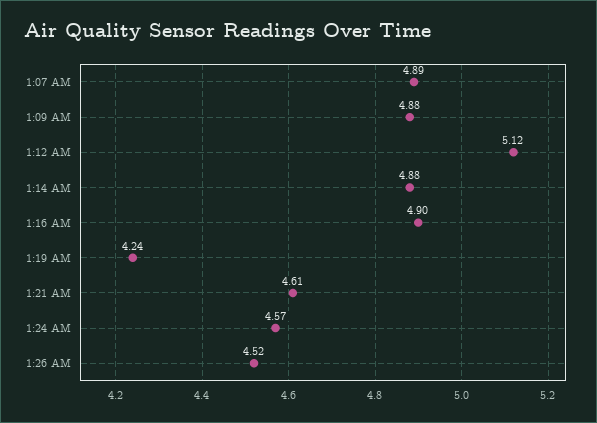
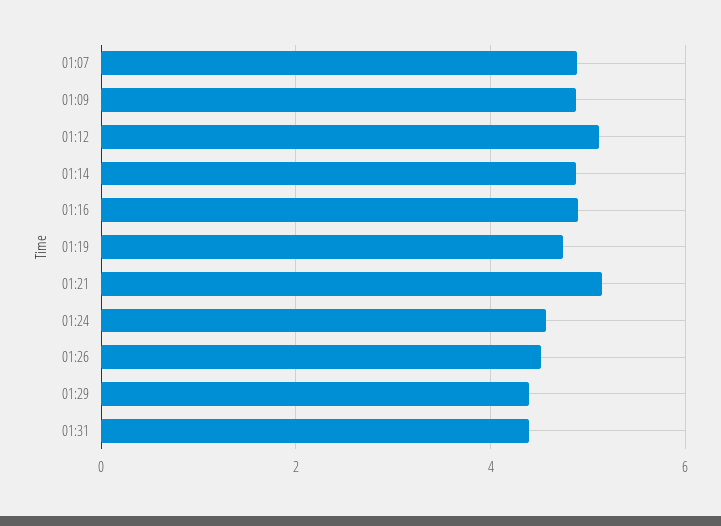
1:19 AM: 4.24 -> 4.8
1:21 AM: 4.61 -> 5.2
01:29: none -> 4.4
01:31: none -> 4.4

